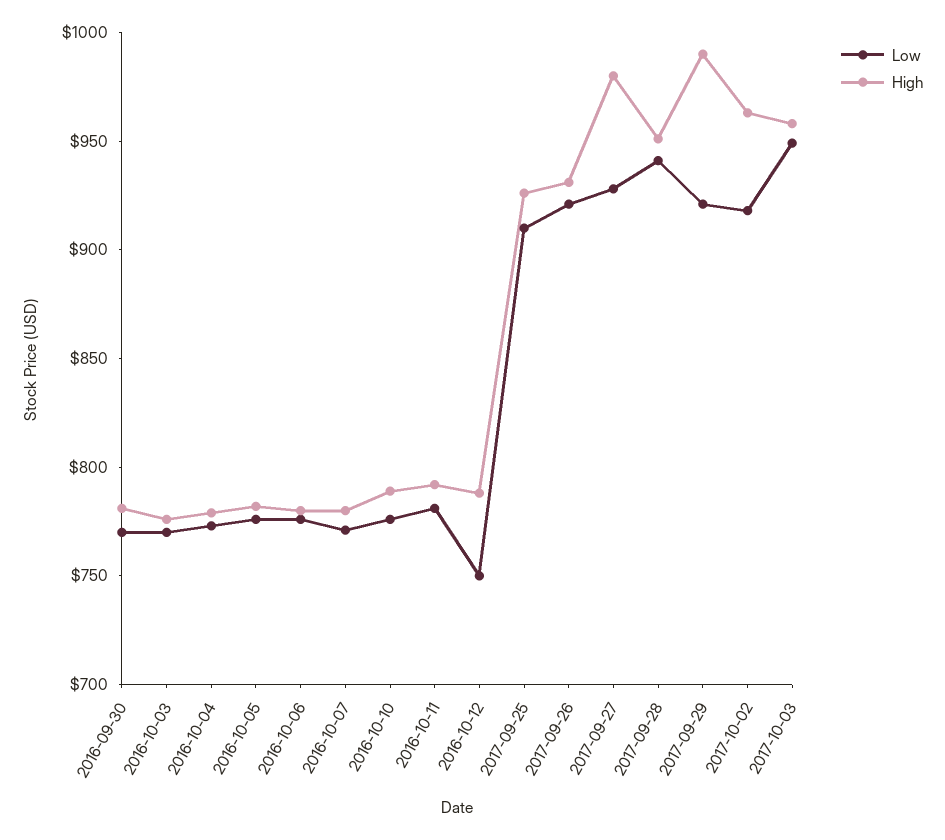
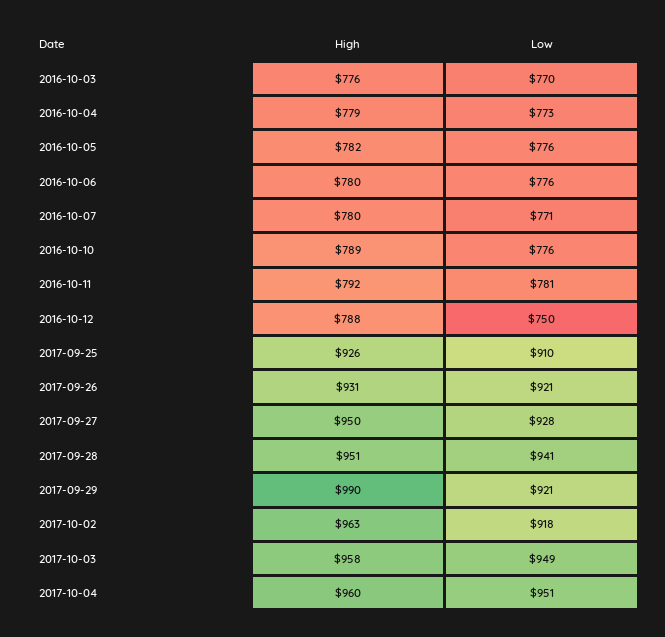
Low, 2016-09-30: 770 -> none
High, 2016-09-30: 780 -> none
High, 2017-09-27: 980 -> 950
High, 2017-10-04: none -> 960
Low, 2017-10-04: none -> 951

